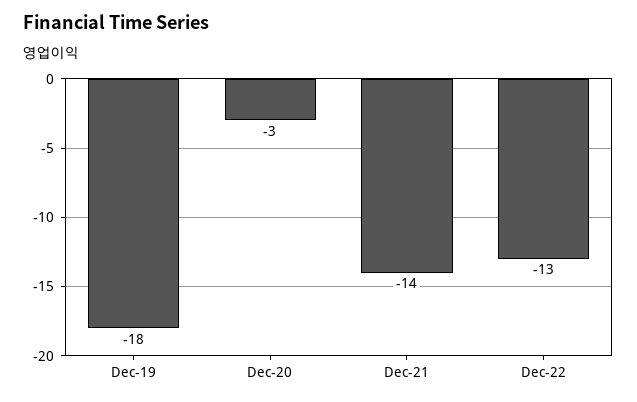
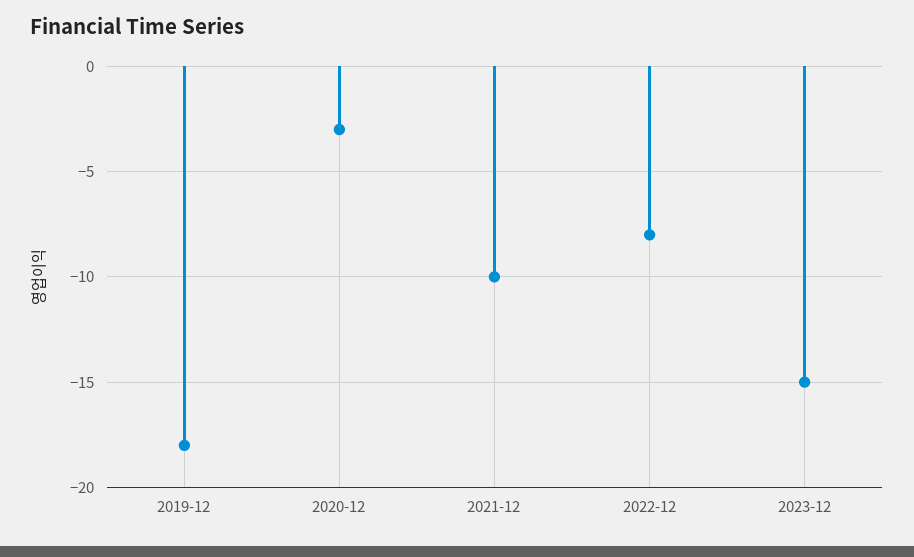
Dec-21: -14 -> -10
Dec-22: -13 -> -8
2023-12: none -> -15

